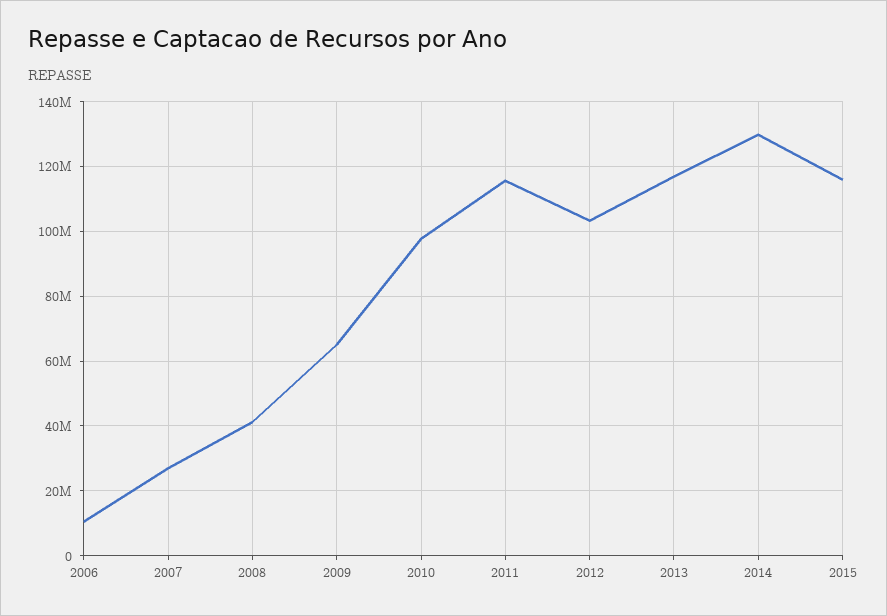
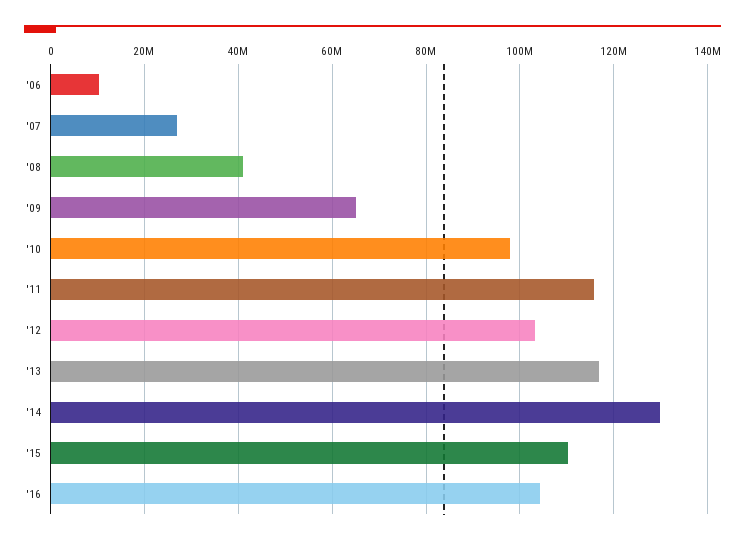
2015: 116000000 -> 110000000
'16: none -> 104000000

